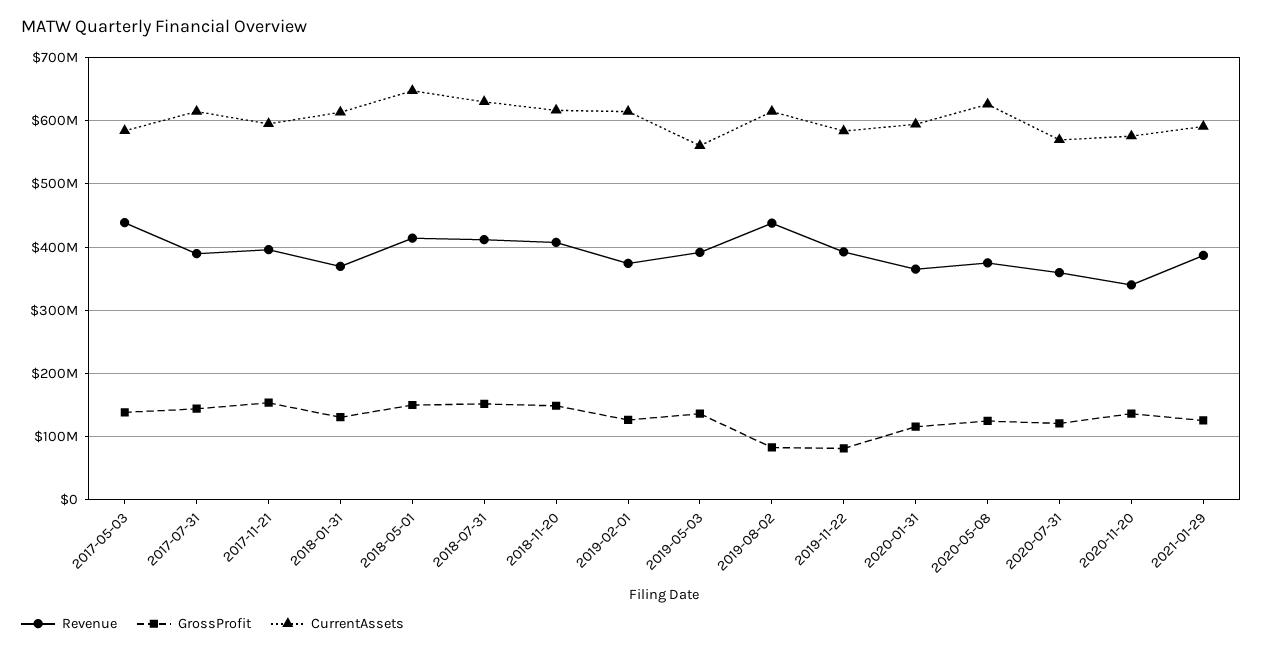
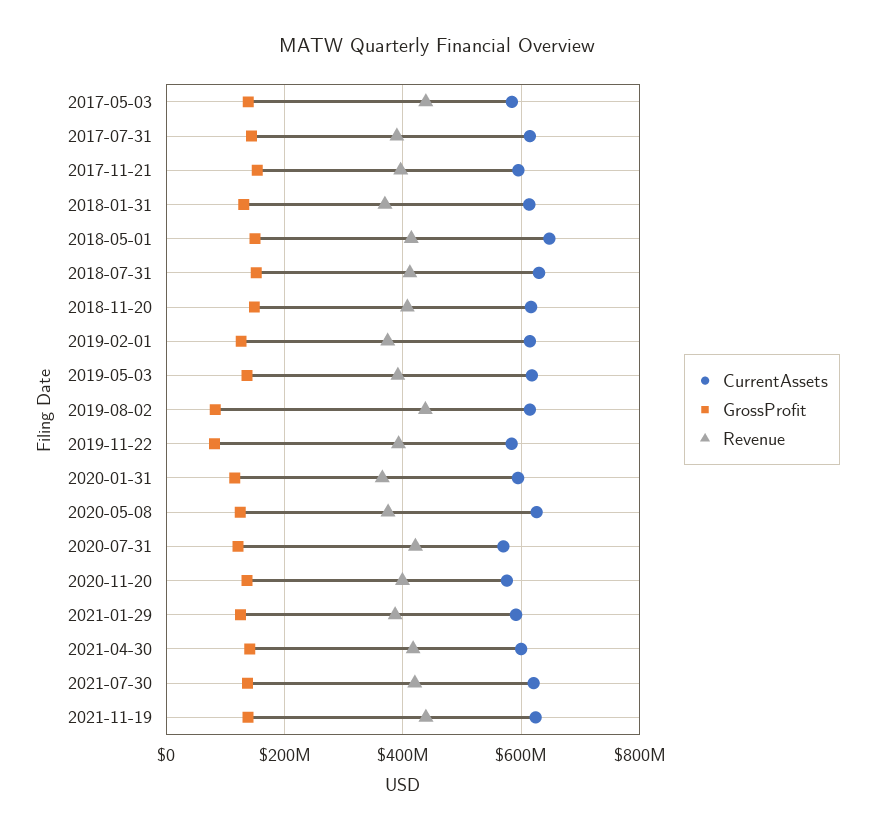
CurrentAssets, 2019-05-03: 560000000 -> 620000000
Revenue, 2020-07-31: 360000000 -> 420000000
Revenue, 2020-11-20: 340000000 -> 400000000
CurrentAssets, 2021-04-30: none -> 600000000
GrossProfit, 2021-04-30: none -> 140000000
Revenue, 2021-04-30: none -> 420000000
CurrentAssets, 2021-07-30: none -> 620000000
GrossProfit, 2021-07-30: none -> 140000000
Revenue, 2021-07-30: none -> 420000000
CurrentAssets, 2021-11-19: none -> 620000000
GrossProfit, 2021-11-19: none -> 140000000
Revenue, 2021-11-19: none -> 440000000

